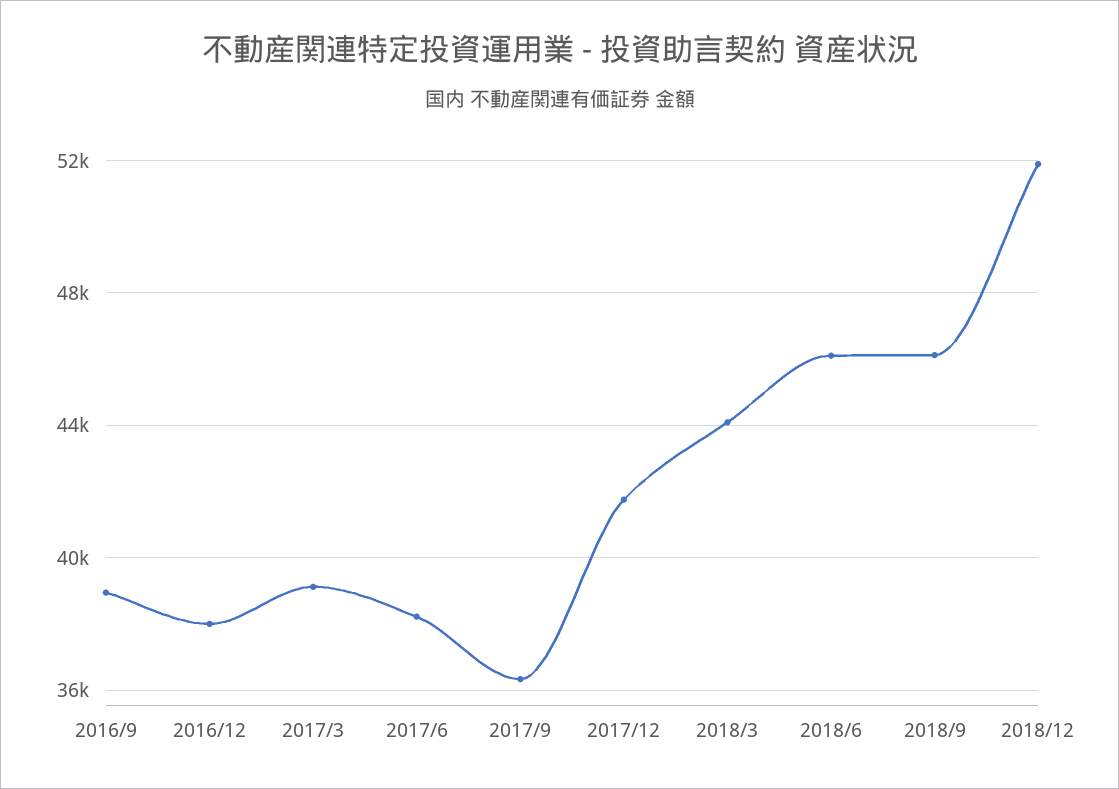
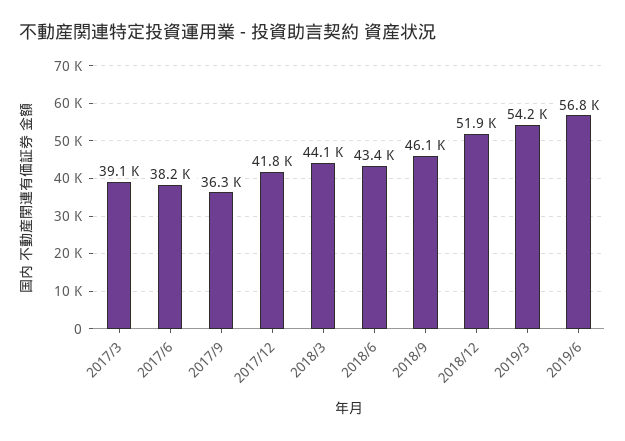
2016/9: 39000 -> none
2016/12: 38000 -> none
2018/6: 46000 -> 43400
2019/3: none -> 54200
2019/6: none -> 56800

